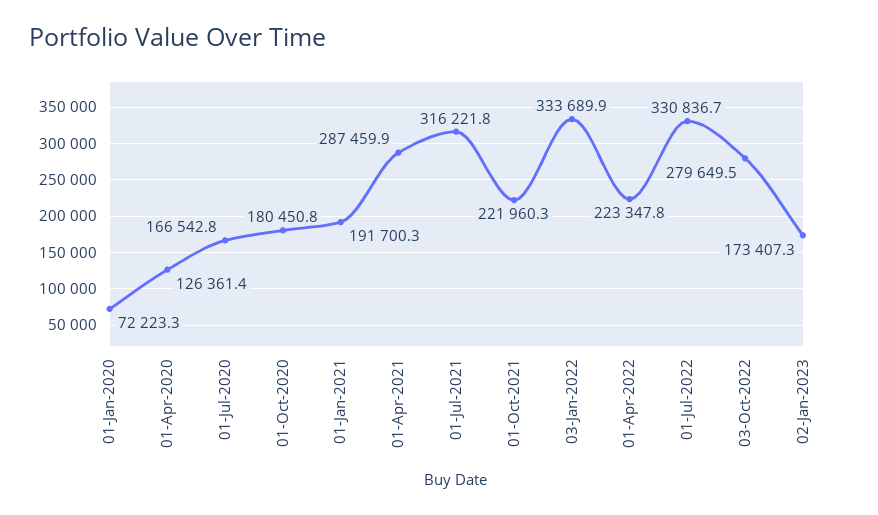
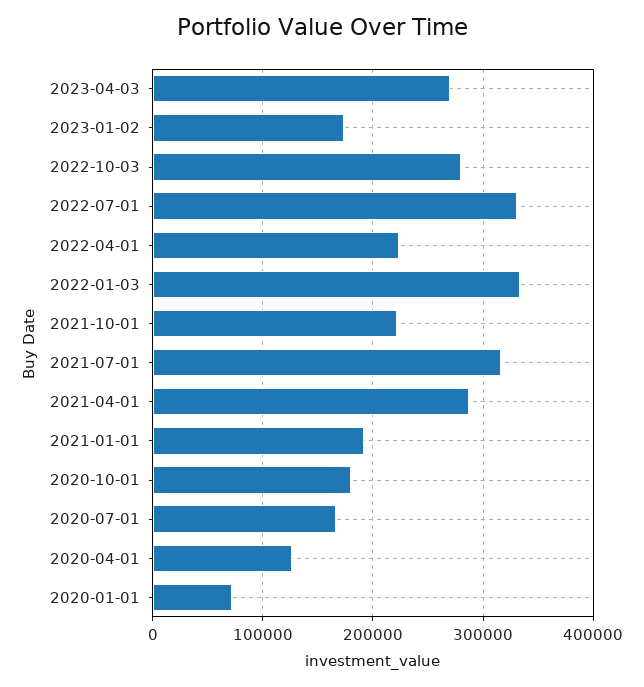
2023-04-03: none -> 270000

